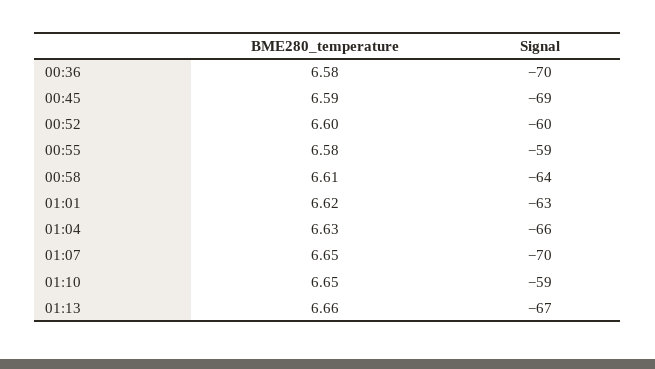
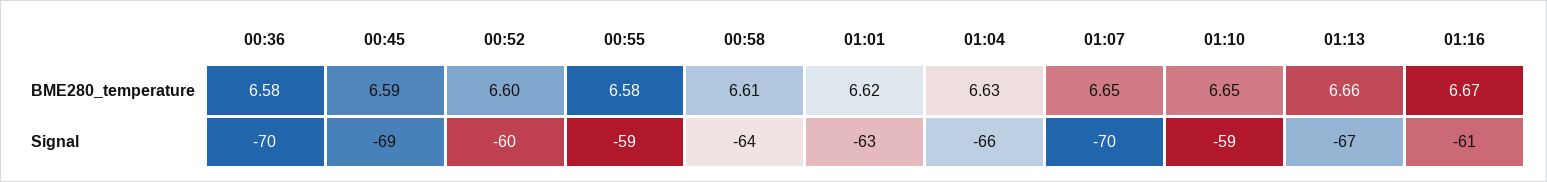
BME280_temperature, 01:16: none -> 6.67
Signal, 01:16: none -> -61

